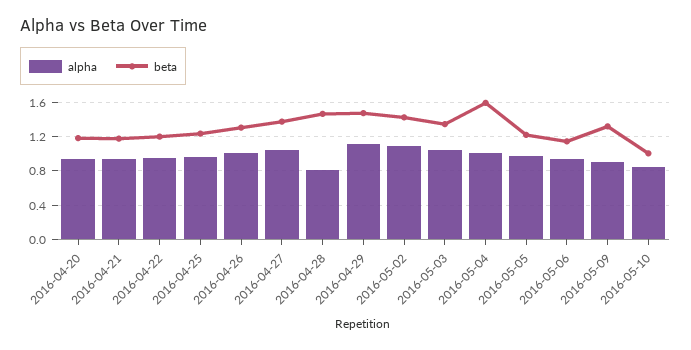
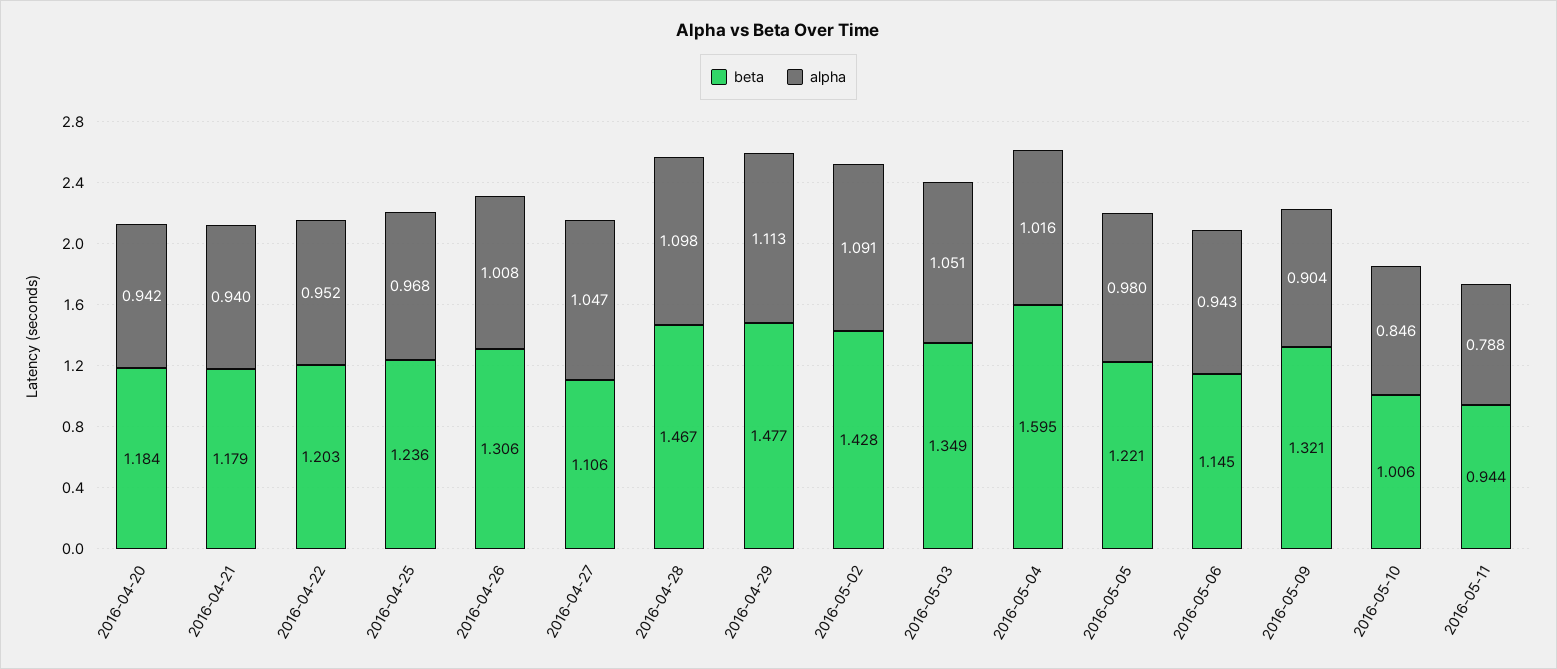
beta, 2016-04-27: 1.4 -> 1.106
alpha, 2016-04-28: 0.8 -> 1.098
beta, 2016-05-11: none -> 0.944
alpha, 2016-05-11: none -> 0.788

